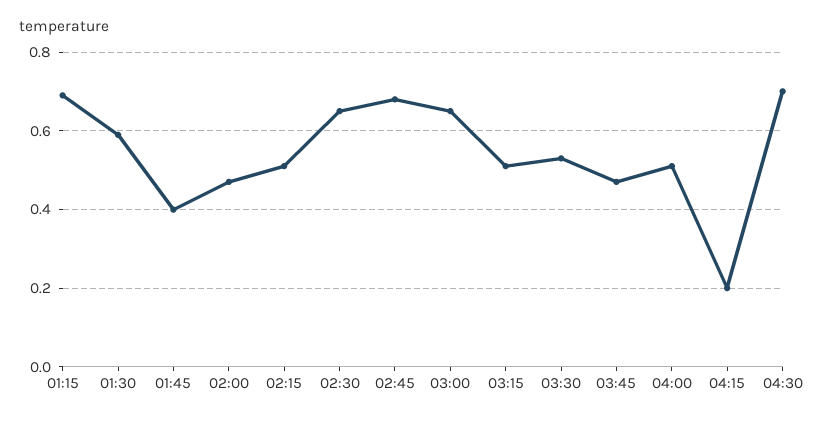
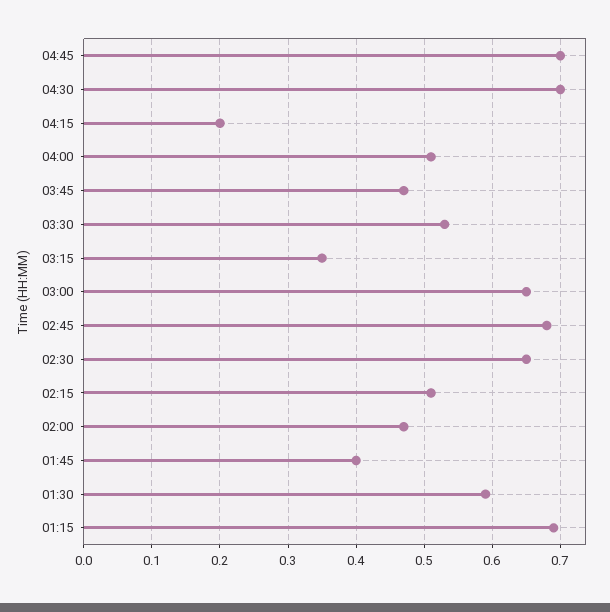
03:15: 0.5 -> 0.35
04:45: none -> 0.7

